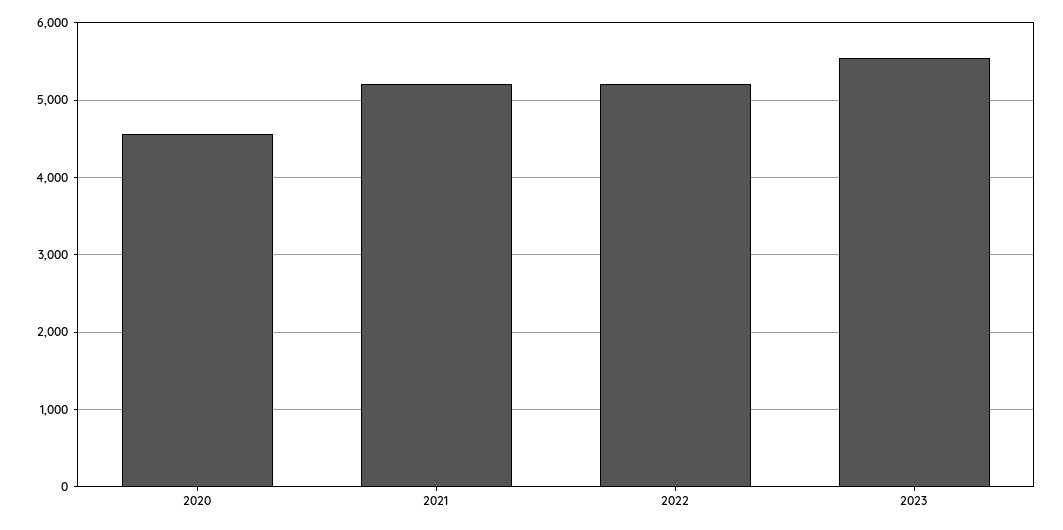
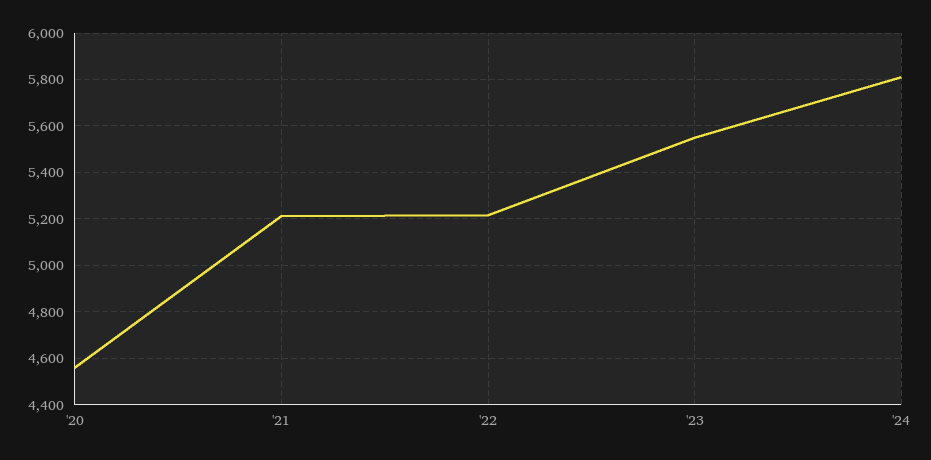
'24: none -> 5800

